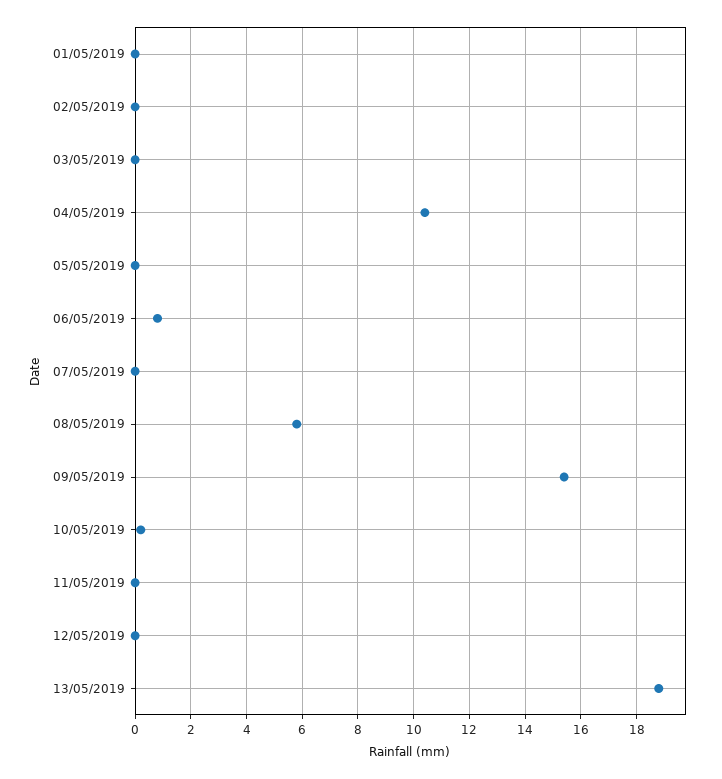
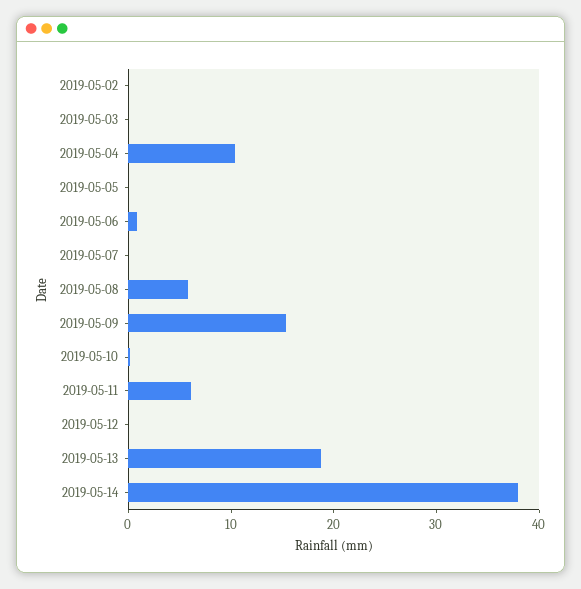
01/05/2019: 0 -> none
11/05/2019: 0 -> 6
2019-05-14: none -> 38

